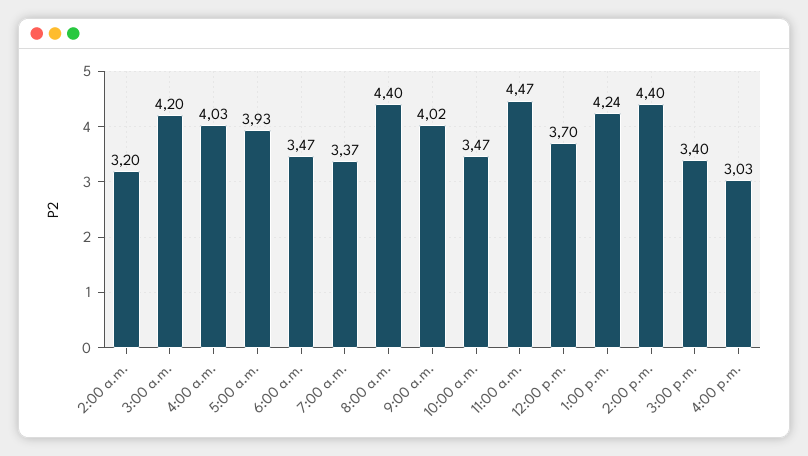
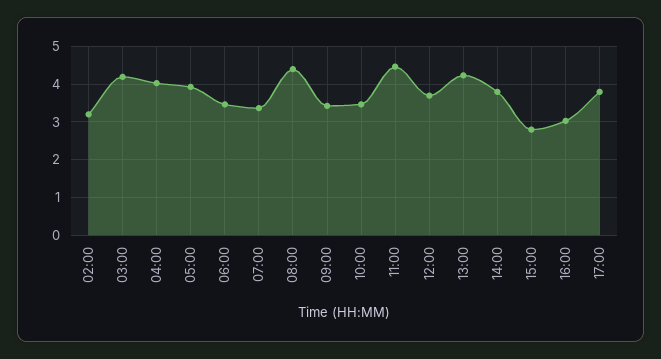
9:00 a.m.: 4.02 -> 3.4
2:00 p.m.: 4.4 -> 3.8
3:00 p.m.: 3.4 -> 2.8
17:00: none -> 3.8

